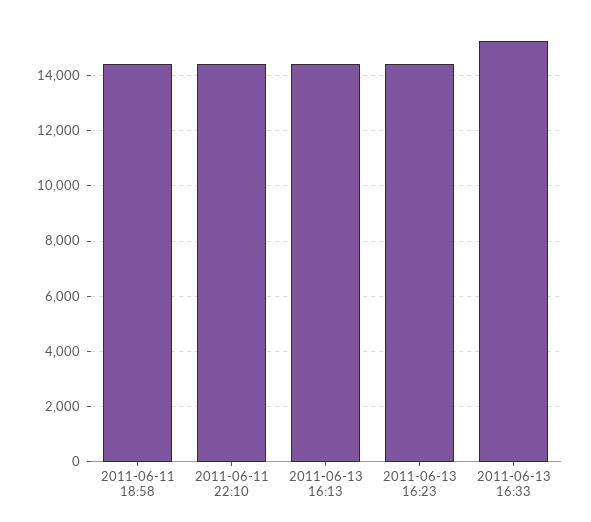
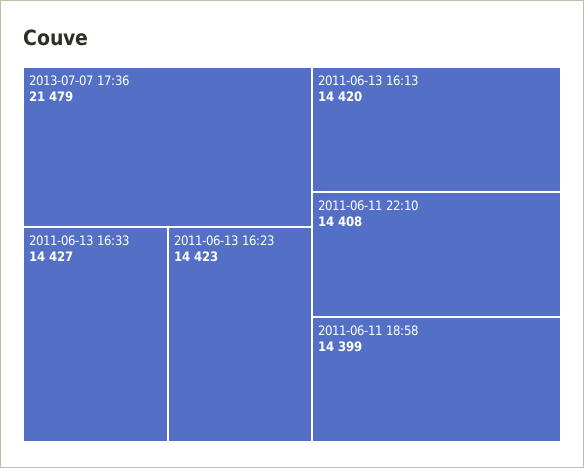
2011-06-13 16:33: 15250 -> 14427
2013-07-07 17:36: none -> 21479

